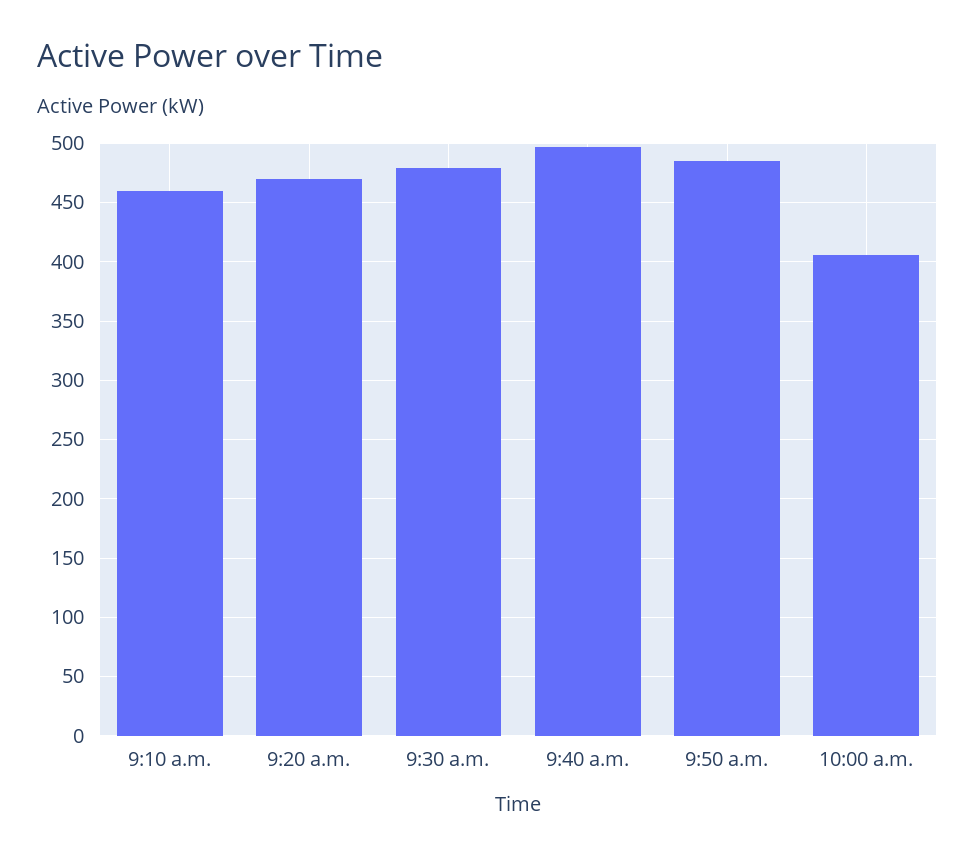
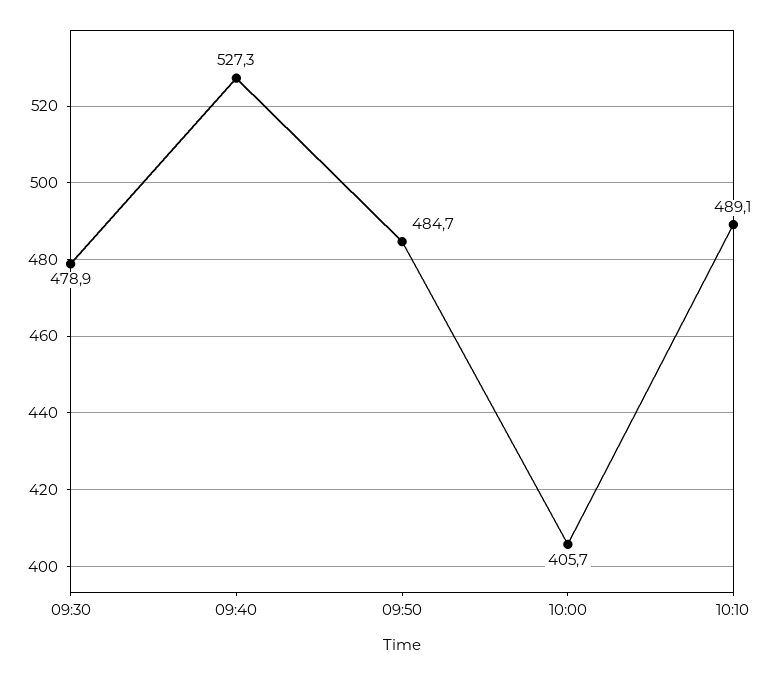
9:10 a.m.: 460 -> none
9:20 a.m.: 470 -> none
9:40 a.m.: 500 -> 527.3
10:10: none -> 489.1

